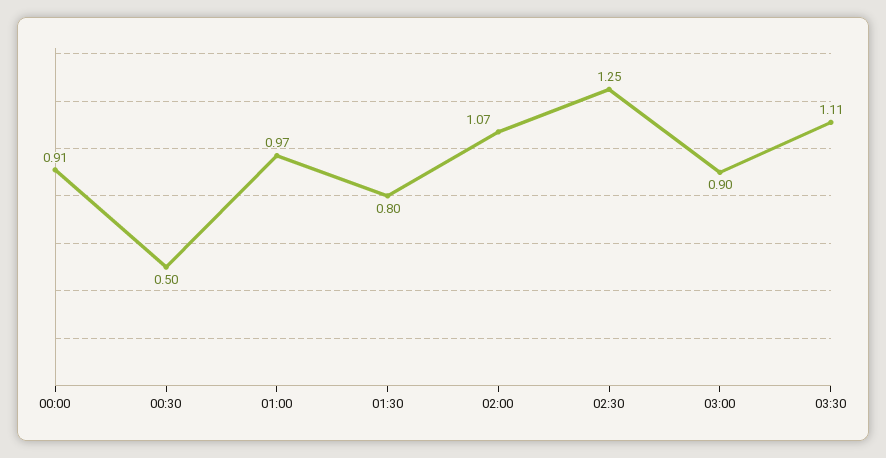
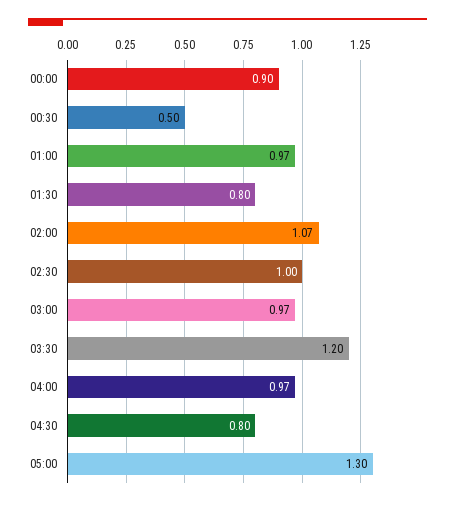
00:00: 0.91 -> 0.9
02:30: 1.25 -> 1
03:00: 0.9 -> 0.97
03:30: 1.11 -> 1.2
04:00: none -> 0.97
04:30: none -> 0.8
05:00: none -> 1.3

